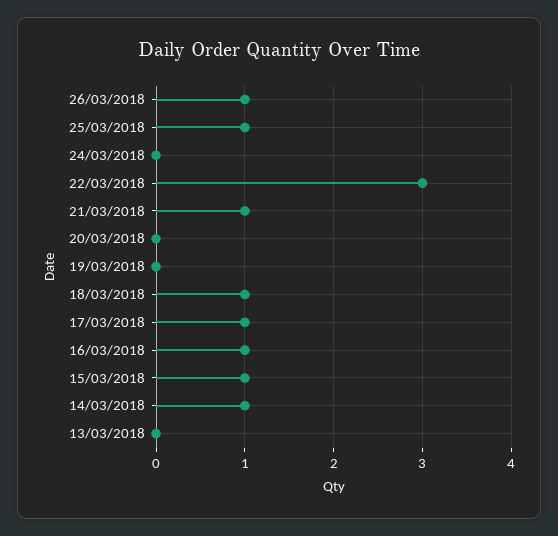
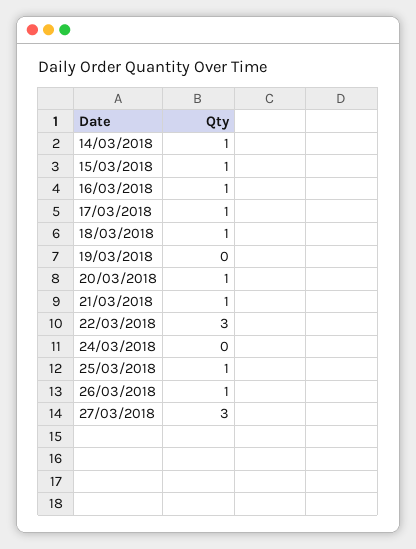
20/03/2018: 0 -> 1
13/03/2018: 0 -> none
27/03/2018: none -> 3

